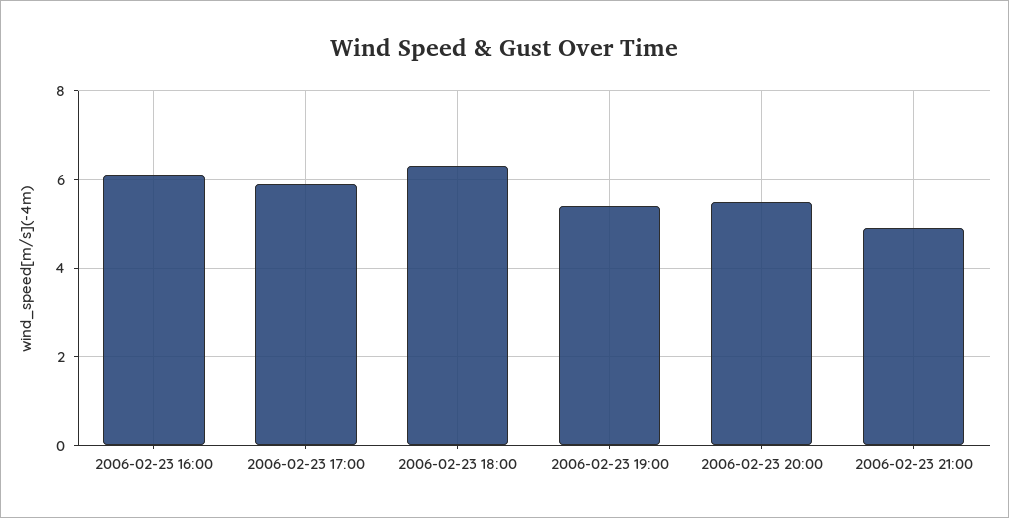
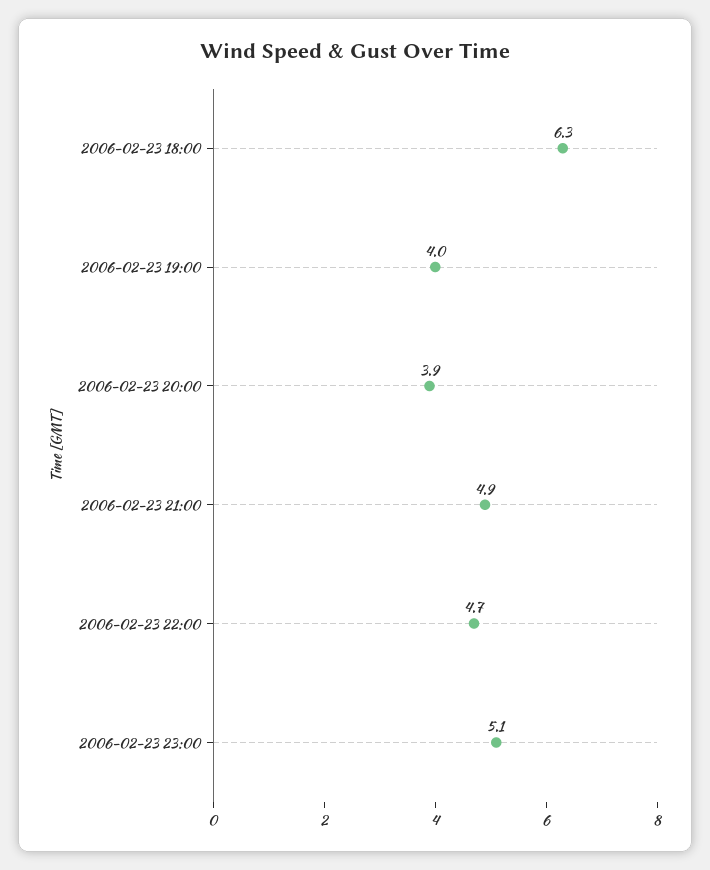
2006-02-23 16:00: 6 -> none
2006-02-23 17:00: 6 -> none
2006-02-23 19:00: 5.5 -> 4
2006-02-23 20:00: 5.5 -> 3.9
2006-02-23 22:00: none -> 4.7
2006-02-23 23:00: none -> 5.1

